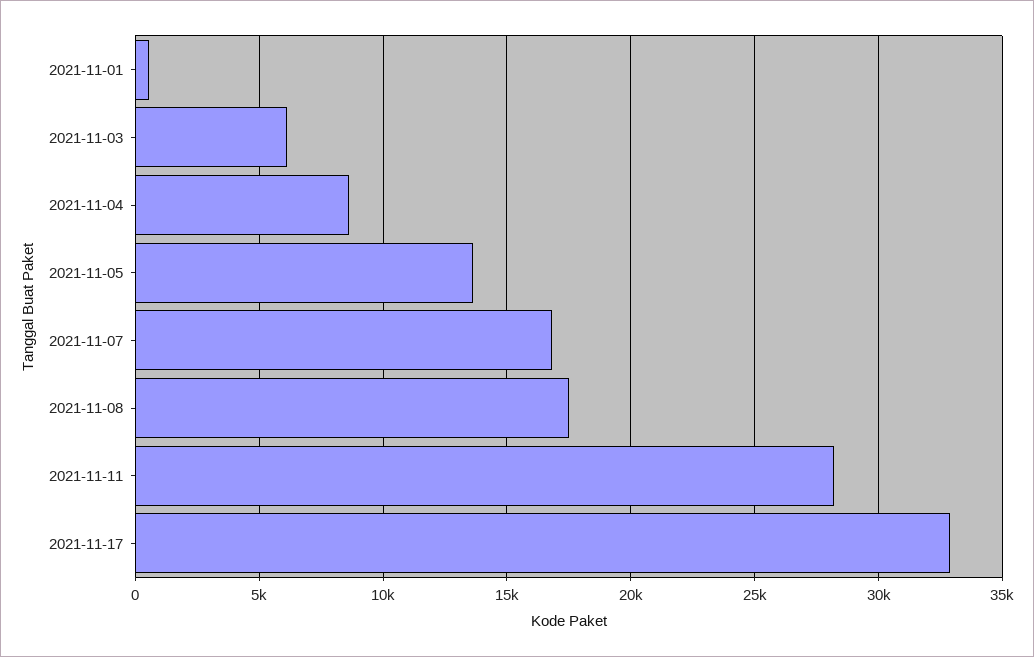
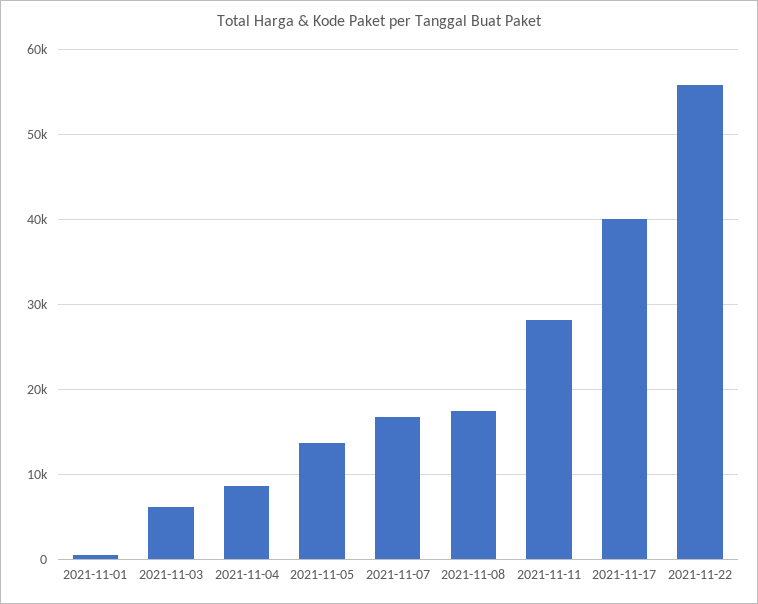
2021-11-17: 33000 -> 40000
2021-11-22: none -> 56000

